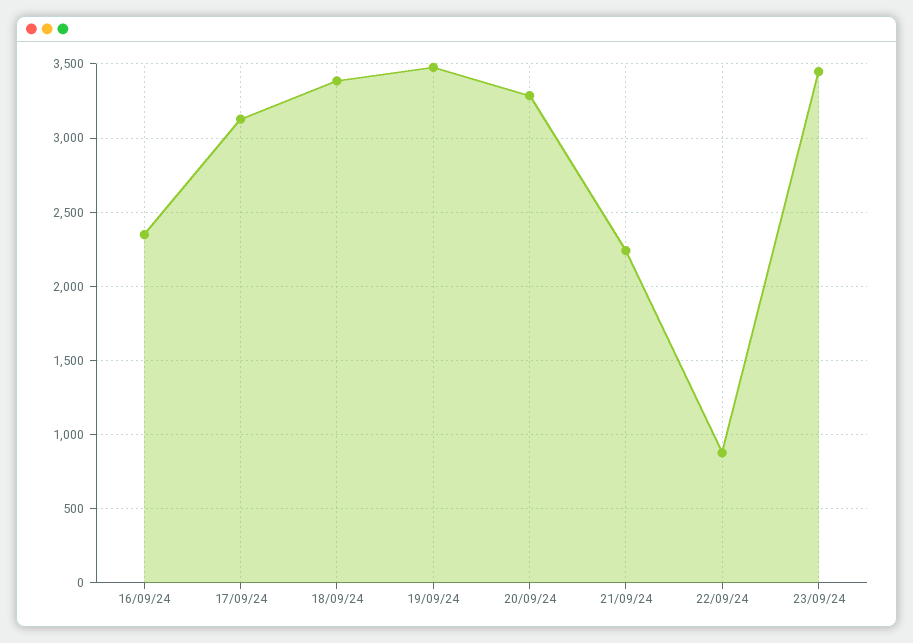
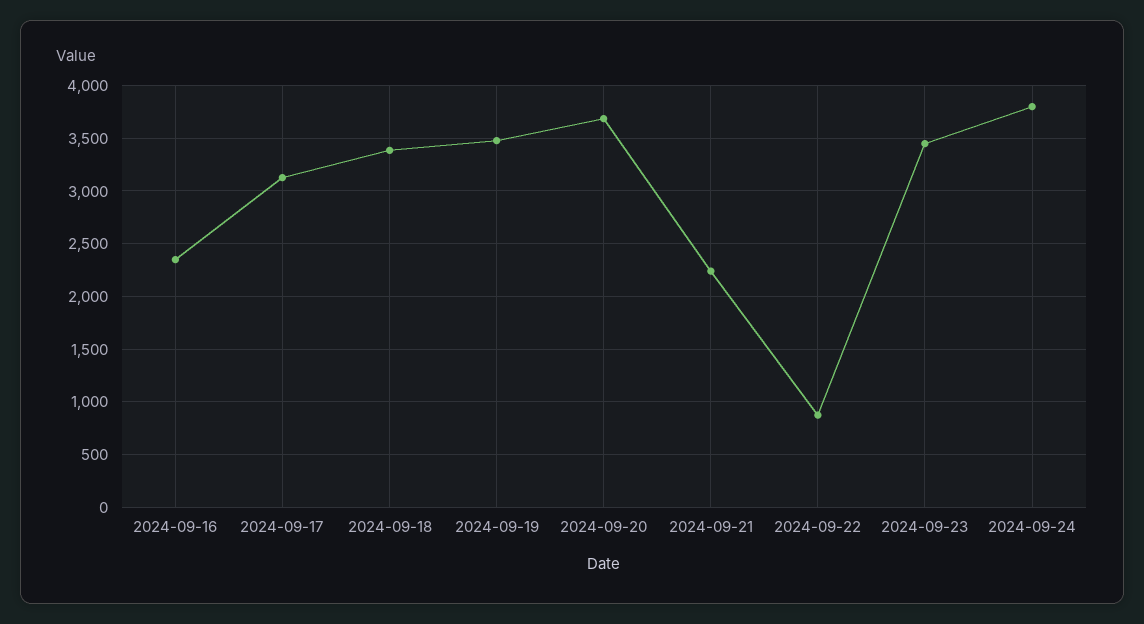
20/09/24: 3300 -> 3700
2024-09-24: none -> 3800

